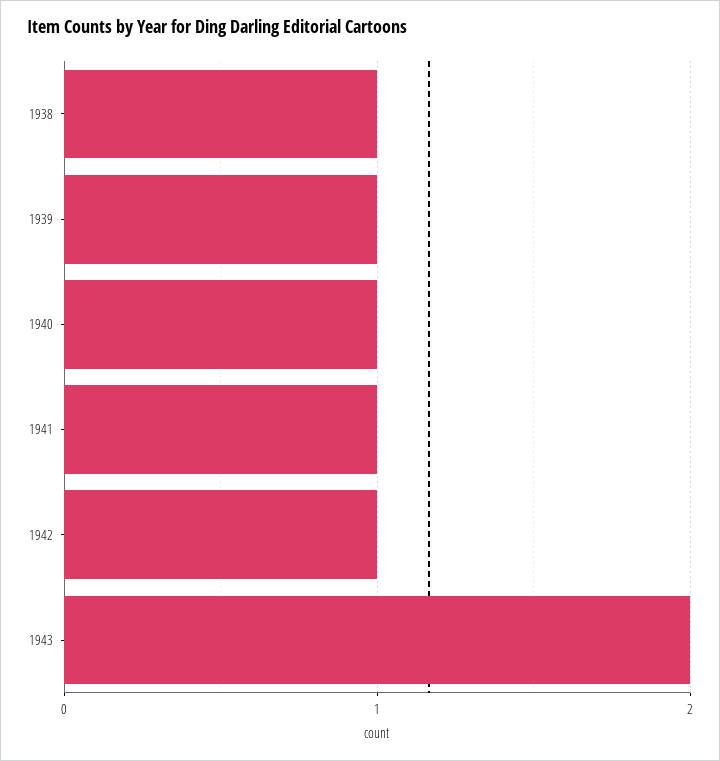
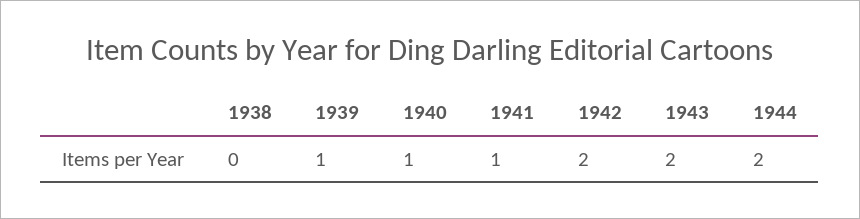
1938: 1 -> 0
1942: 1 -> 2
1944: none -> 2

